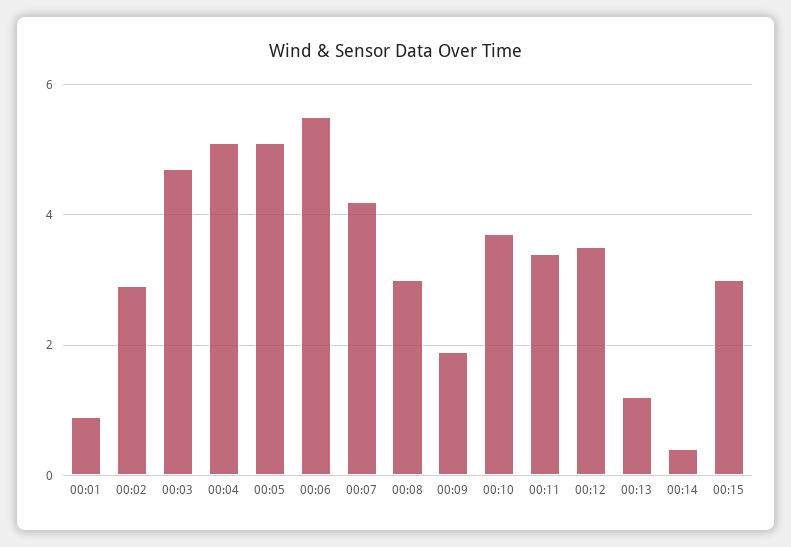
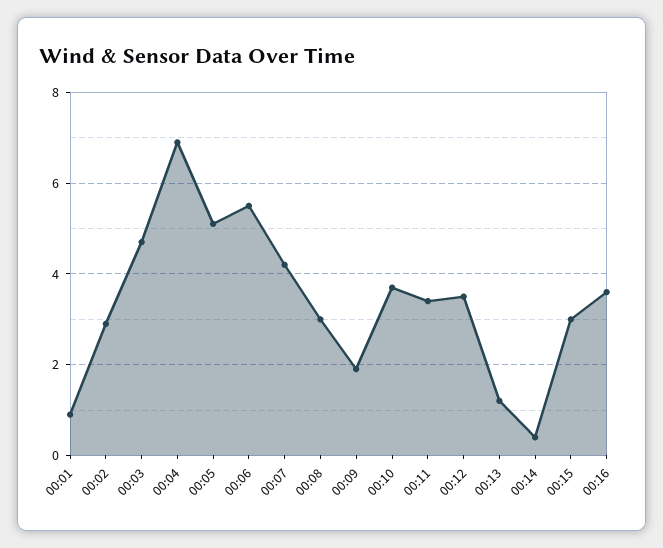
00:04: 5 -> 7
00:16: none -> 3.5

